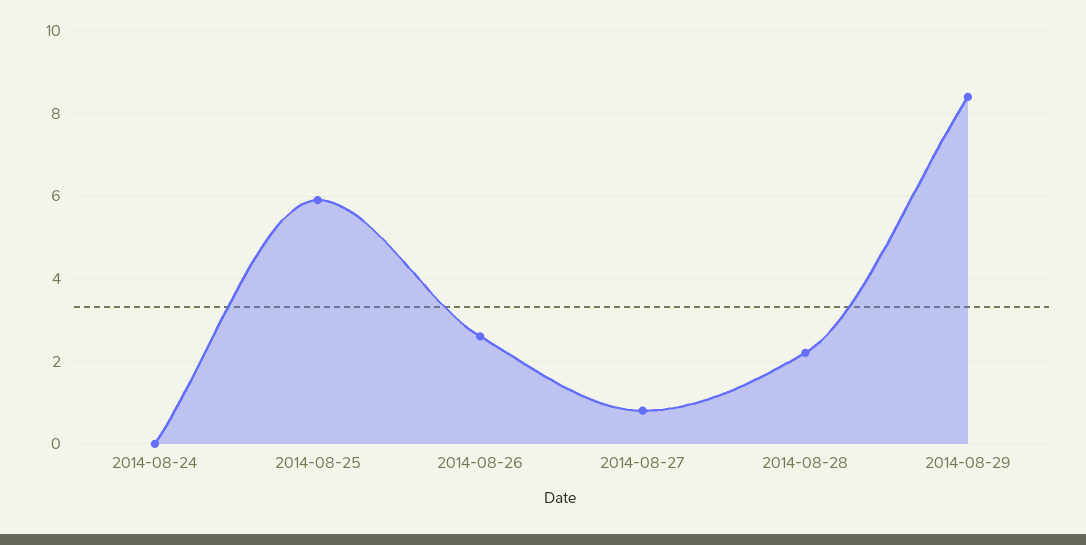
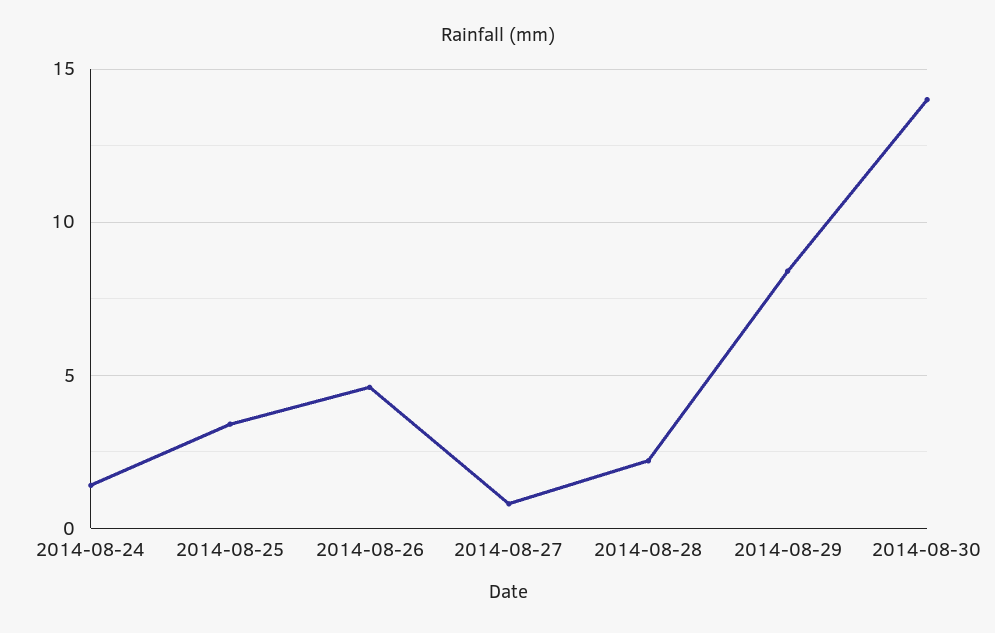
2014-08-24: 0 -> 1.5
2014-08-25: 6 -> 3.5
2014-08-26: 2.5 -> 4.5
2014-08-30: none -> 14

